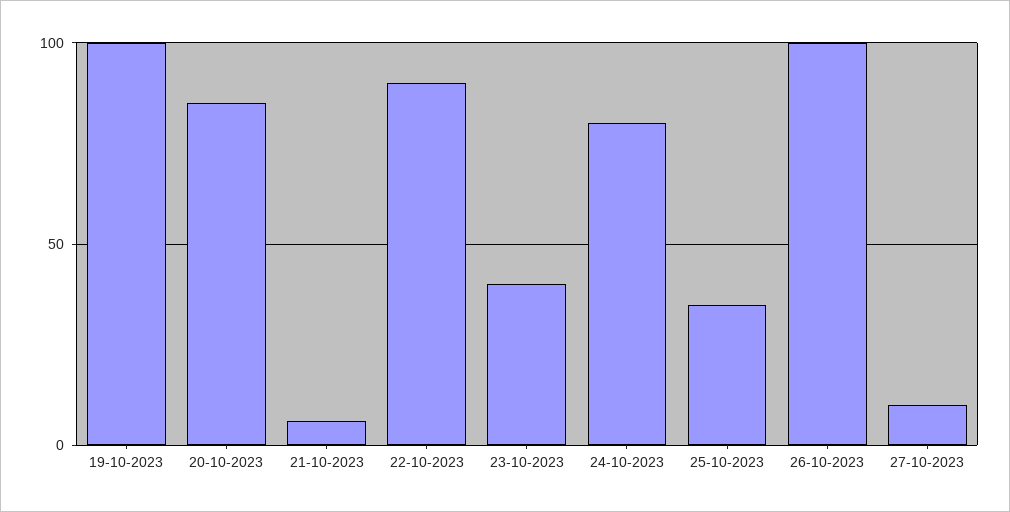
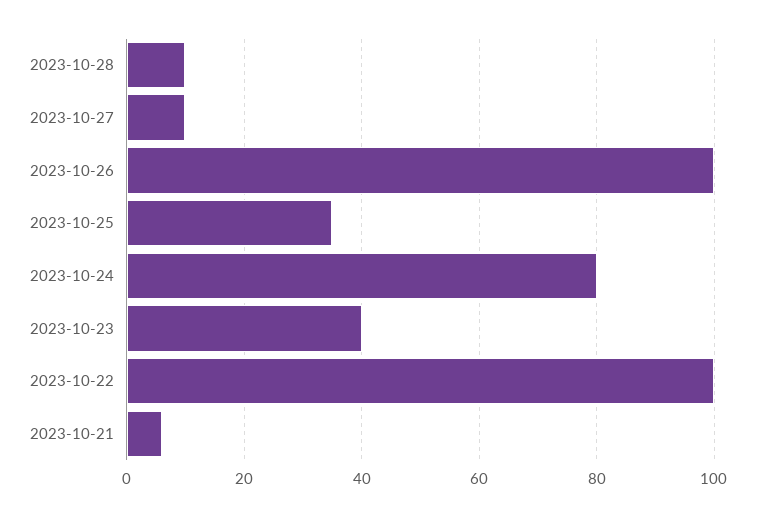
19-10-2023: 100 -> none
20-10-2023: 85 -> none
22-10-2023: 90 -> 100
2023-10-28: none -> 10

